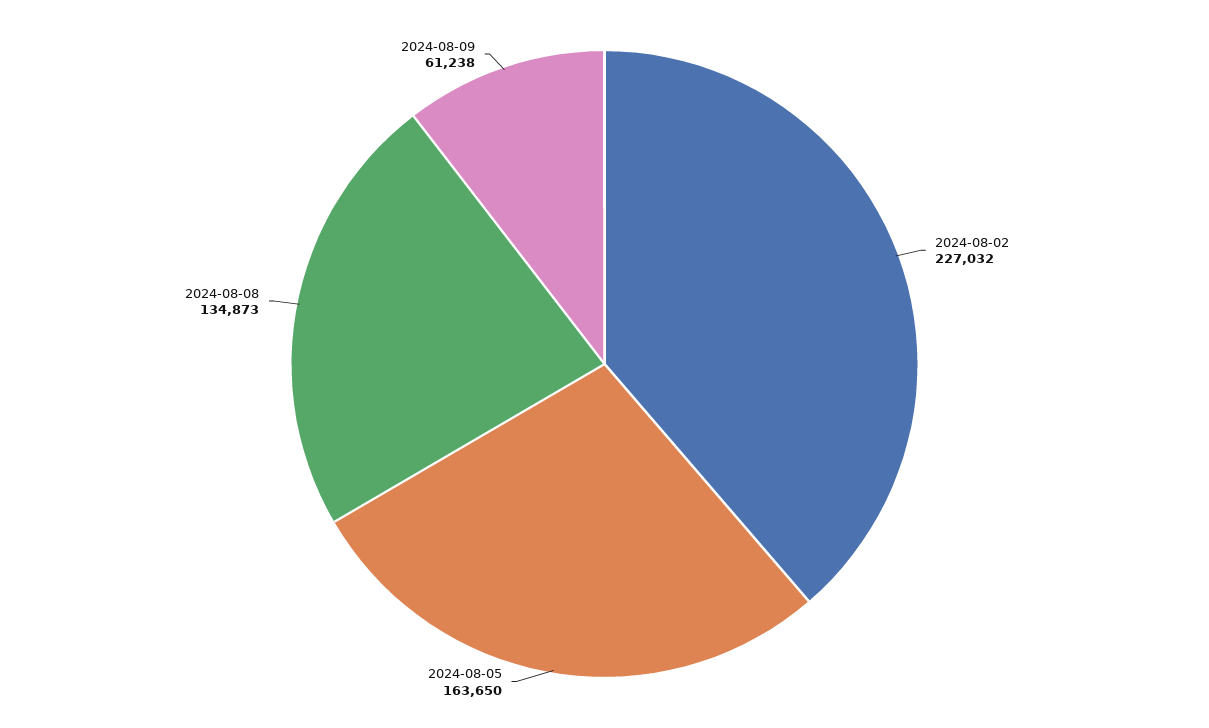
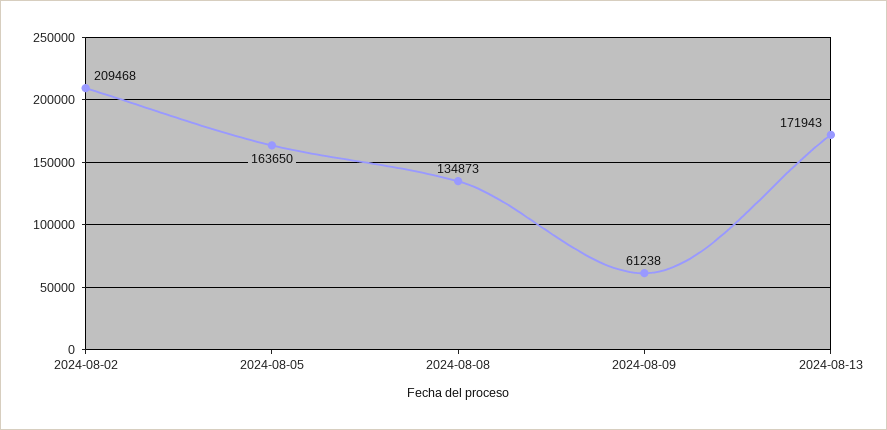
2024-08-02: 227032 -> 209468
2024-08-13: none -> 171943

